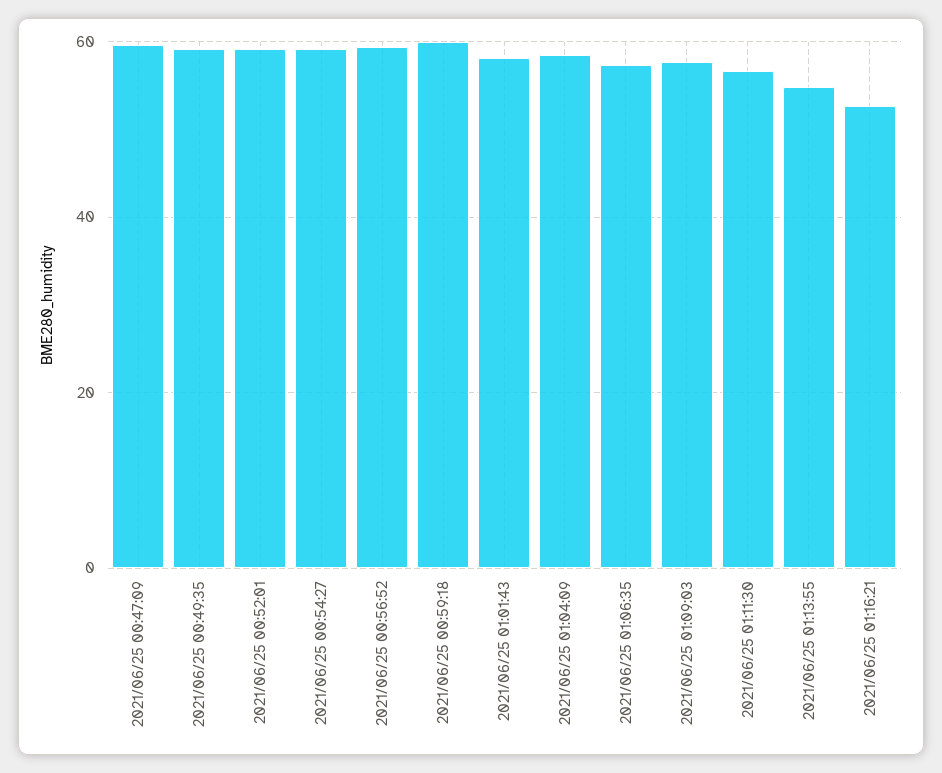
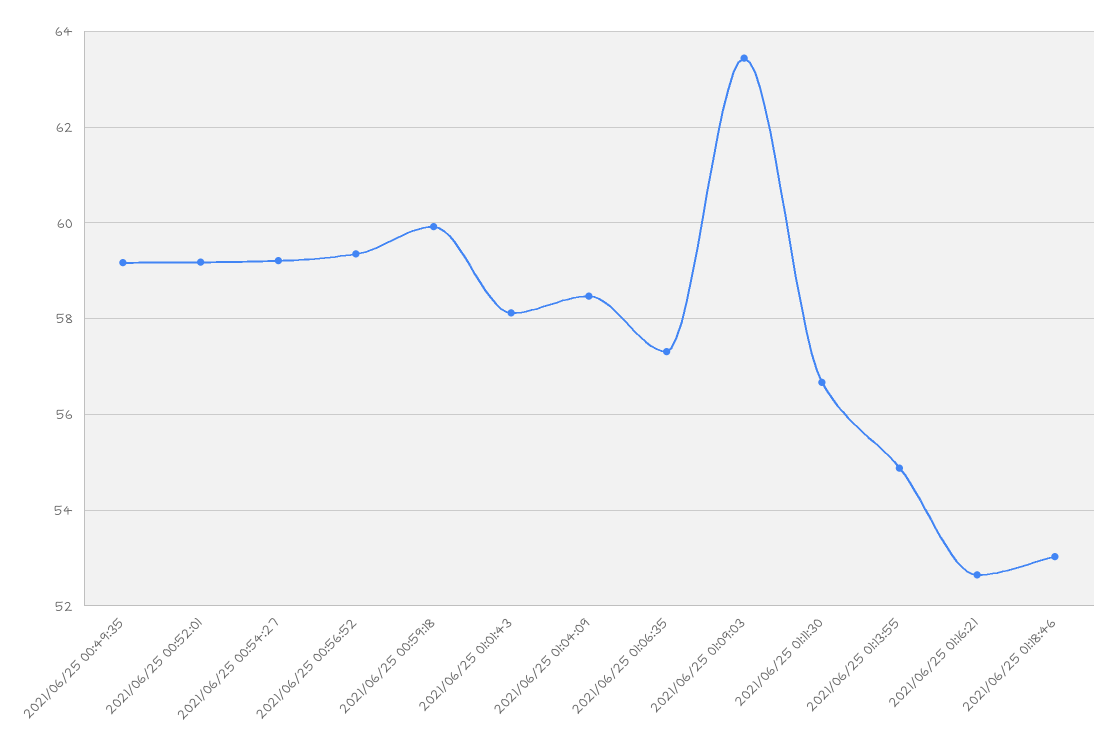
2021/06/25 00:47:09: 60 -> none
2021/06/25 01:09:03: 58 -> 63.4
2021/06/25 01:18:46: none -> 53

